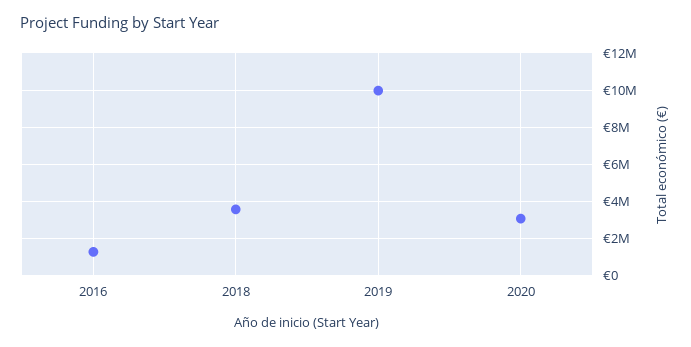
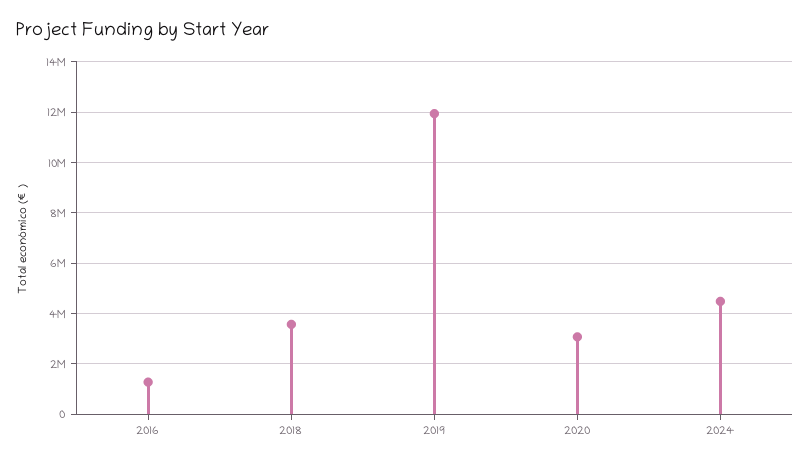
2019: 10000000 -> 12000000
2024: none -> 4500000

